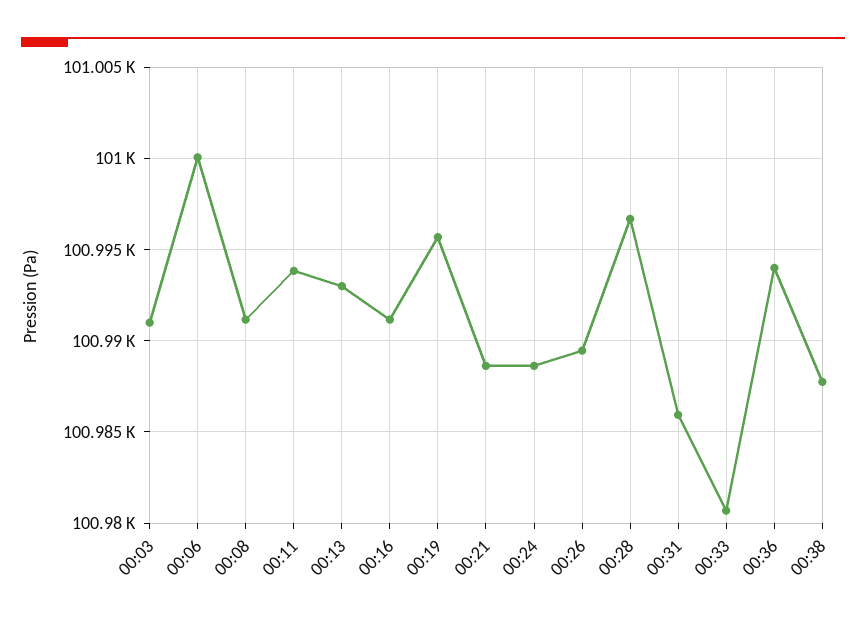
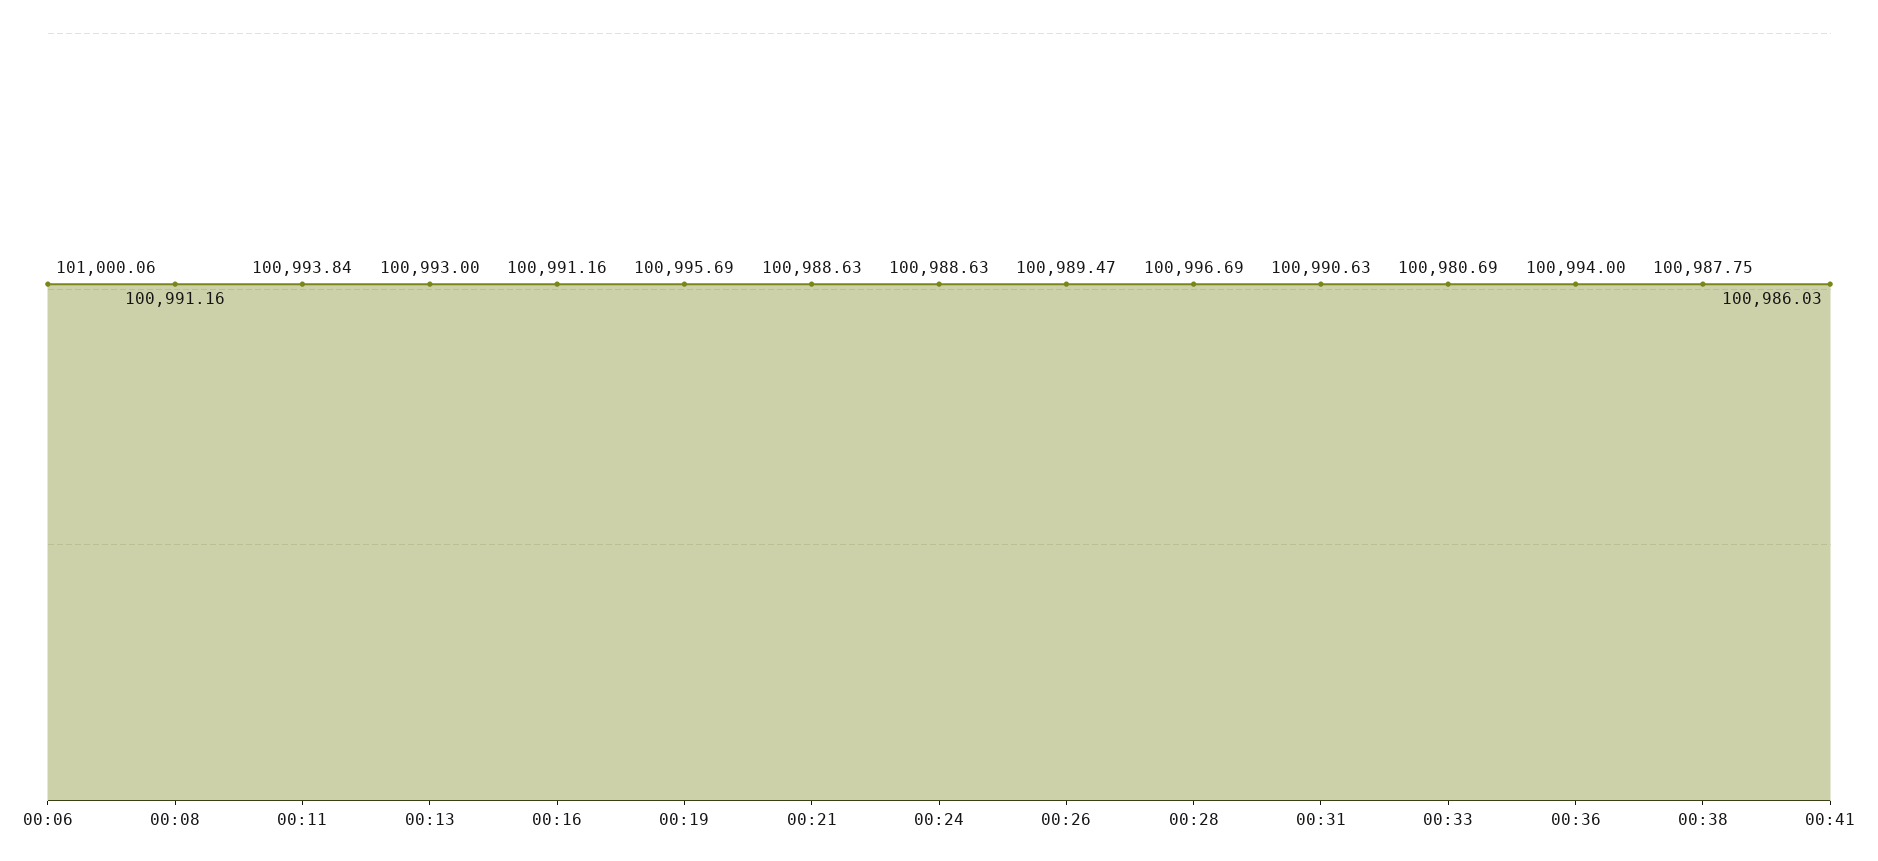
00:03: 100991 -> none
00:31: 100986 -> 100990.63
00:41: none -> 100986.03

